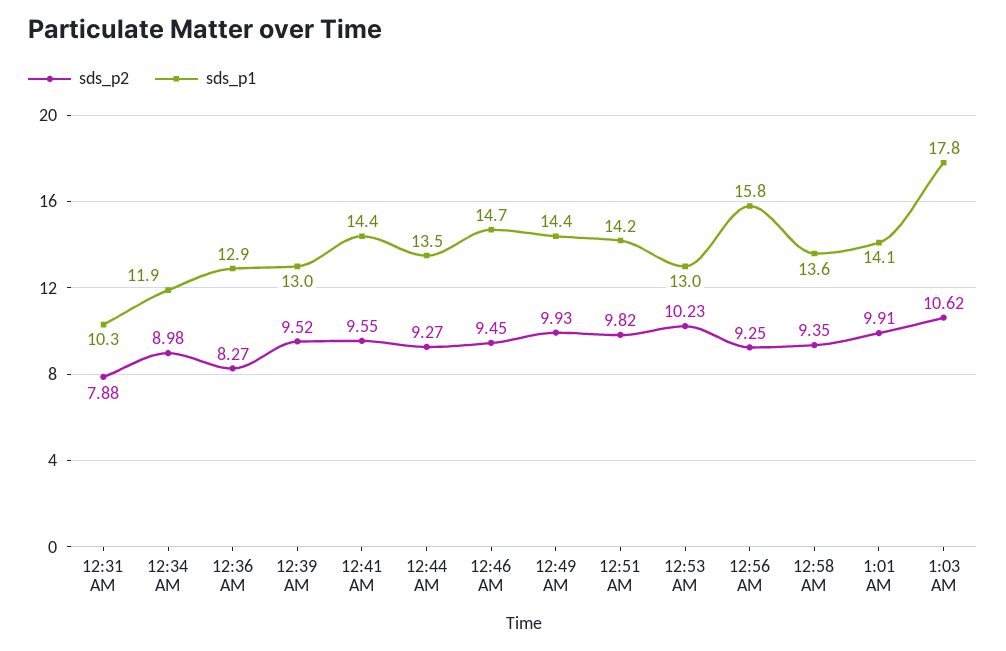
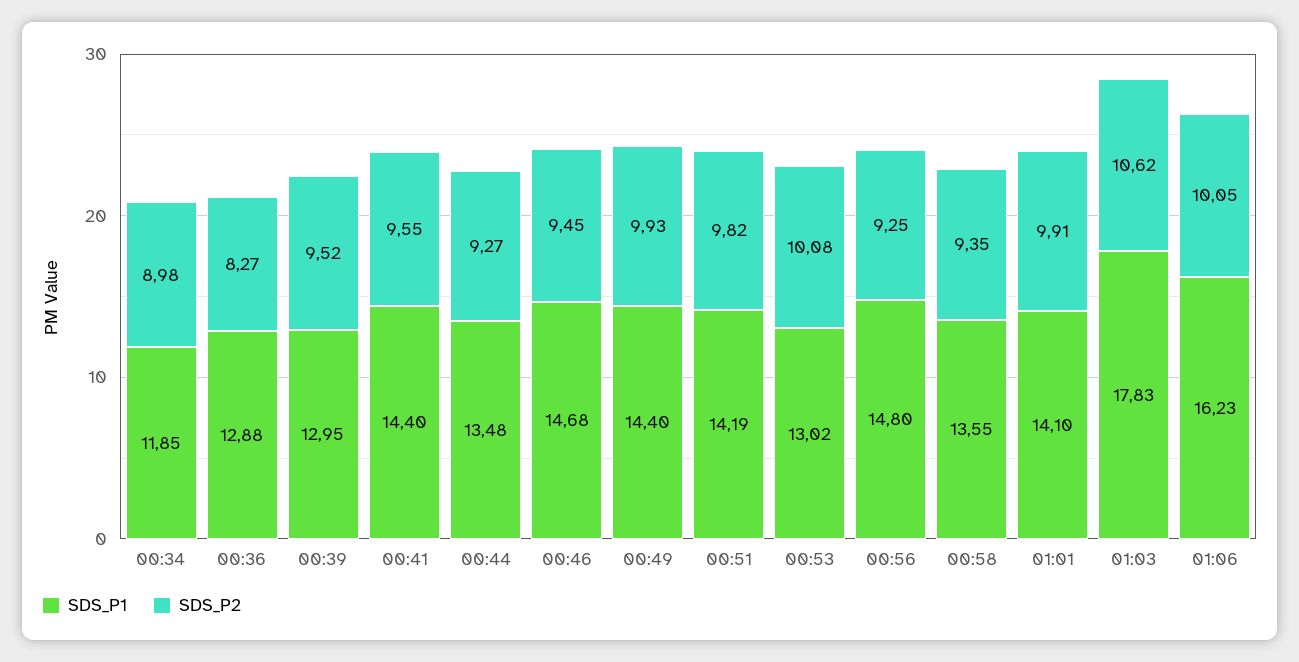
sds_p2, 12:31 AM: 7.88 -> none
sds_p1, 12:31 AM: 10.3 -> none
sds_p2, 12:53 AM: 10.23 -> 10.08
sds_p1, 12:56 AM: 15.8 -> 14.8
sds_p1, 01:06: none -> 16.23
sds_p2, 01:06: none -> 10.05

